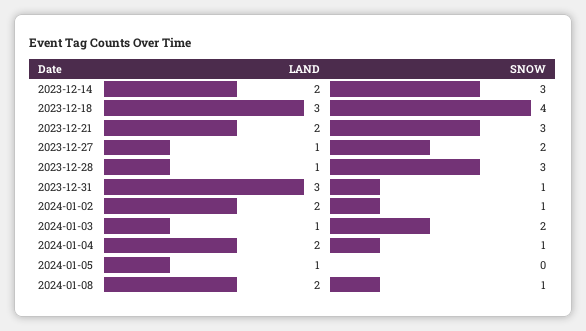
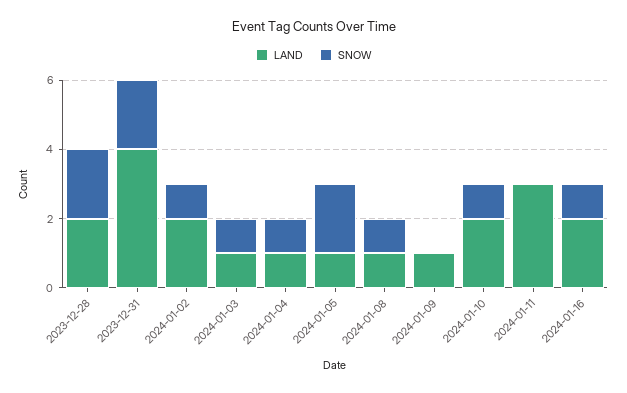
LAND, 2023-12-14: 2 -> none
SNOW, 2023-12-14: 3 -> none
LAND, 2023-12-18: 3 -> none
SNOW, 2023-12-18: 4 -> none
LAND, 2023-12-21: 2 -> none
SNOW, 2023-12-21: 3 -> none
LAND, 2023-12-27: 1 -> none
SNOW, 2023-12-27: 2 -> none
LAND, 2023-12-28: 1 -> 2
SNOW, 2023-12-28: 3 -> 2
LAND, 2023-12-31: 3 -> 4
SNOW, 2023-12-31: 1 -> 2
SNOW, 2024-01-03: 2 -> 1
LAND, 2024-01-04: 2 -> 1
SNOW, 2024-01-05: 0 -> 2
LAND, 2024-01-08: 2 -> 1
LAND, 2024-01-09: none -> 1
SNOW, 2024-01-09: none -> 0
LAND, 2024-01-10: none -> 2
SNOW, 2024-01-10: none -> 1
LAND, 2024-01-11: none -> 3
SNOW, 2024-01-11: none -> 0
LAND, 2024-01-16: none -> 2
SNOW, 2024-01-16: none -> 1

